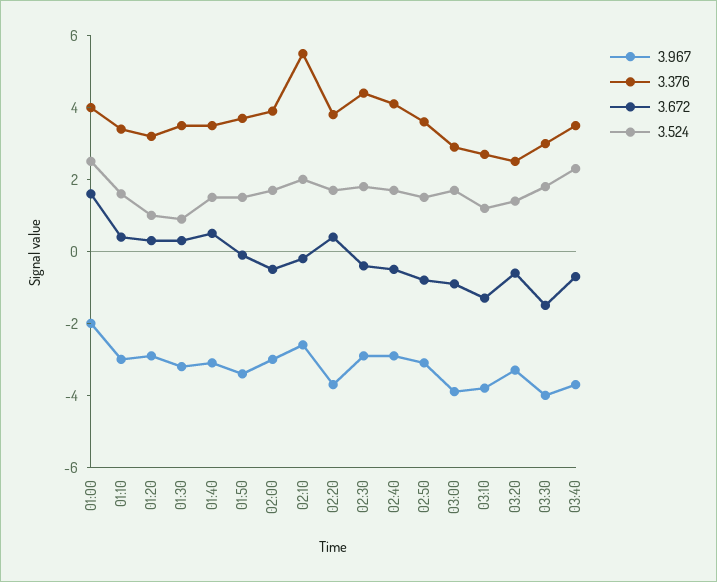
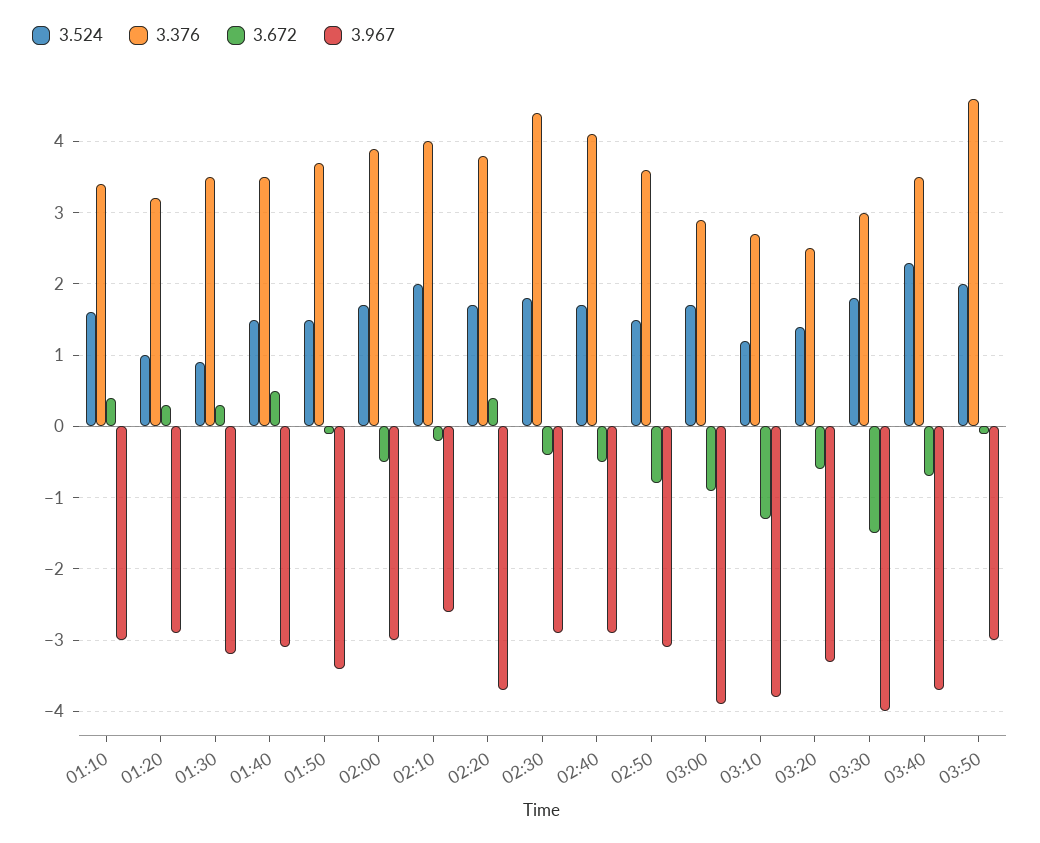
3.967, 01:00: -2 -> none
3.376, 01:00: 4 -> none
3.672, 01:00: 1.5 -> none
3.524, 01:00: 2.5 -> none
3.376, 02:10: 5.5 -> 4
3.524, 03:50: none -> 2
3.376, 03:50: none -> 4.6
3.672, 03:50: none -> -0.1
3.967, 03:50: none -> -3

